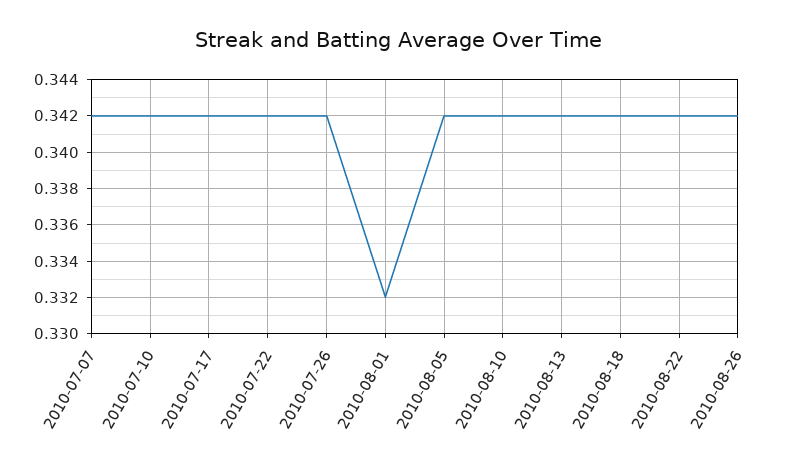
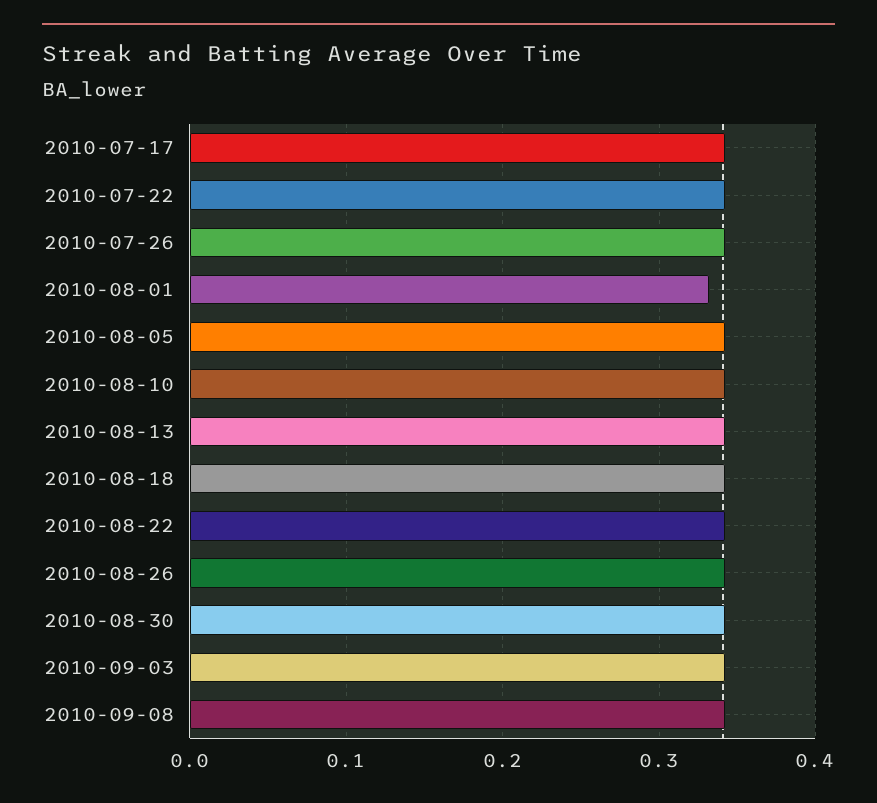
2010-07-07: 0.342 -> none
2010-07-10: 0.342 -> none
2010-08-30: none -> 0.34
2010-09-03: none -> 0.34
2010-09-08: none -> 0.34

